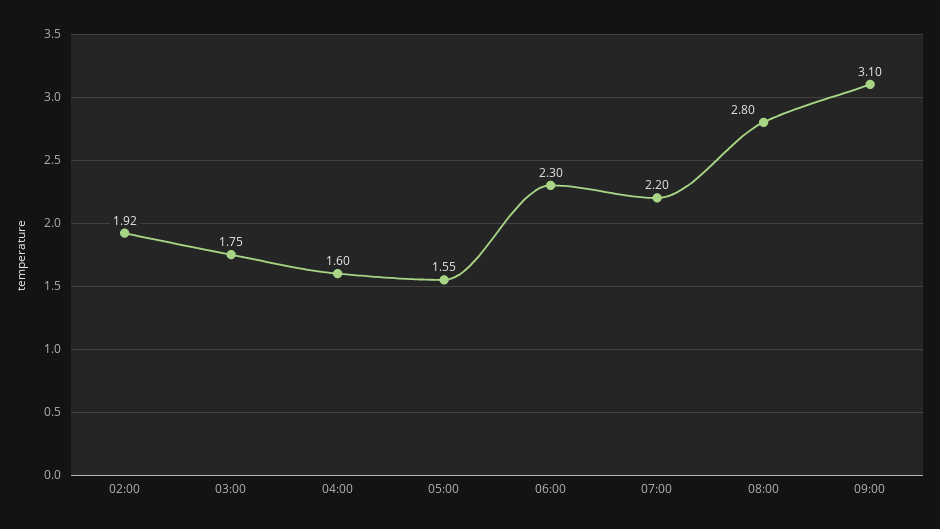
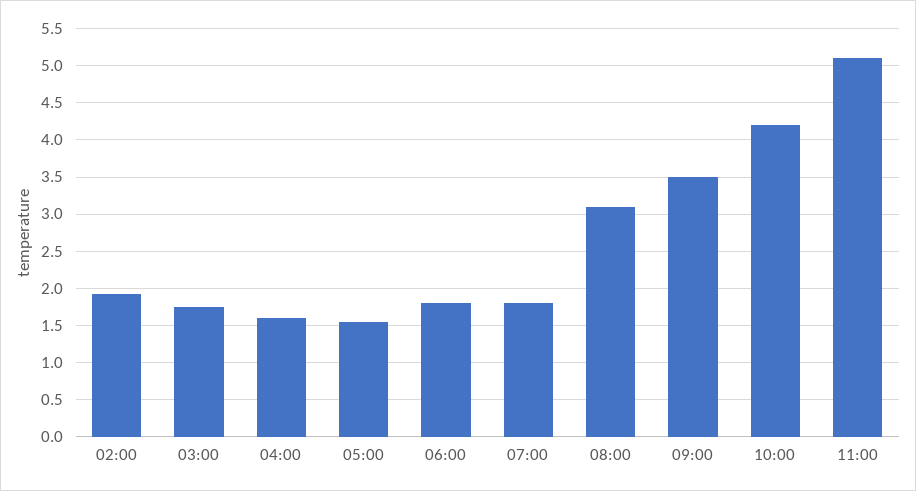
06:00: 2.3 -> 1.8
07:00: 2.2 -> 1.8
08:00: 2.8 -> 3.1
09:00: 3.1 -> 3.5
10:00: none -> 4.2
11:00: none -> 5.1

